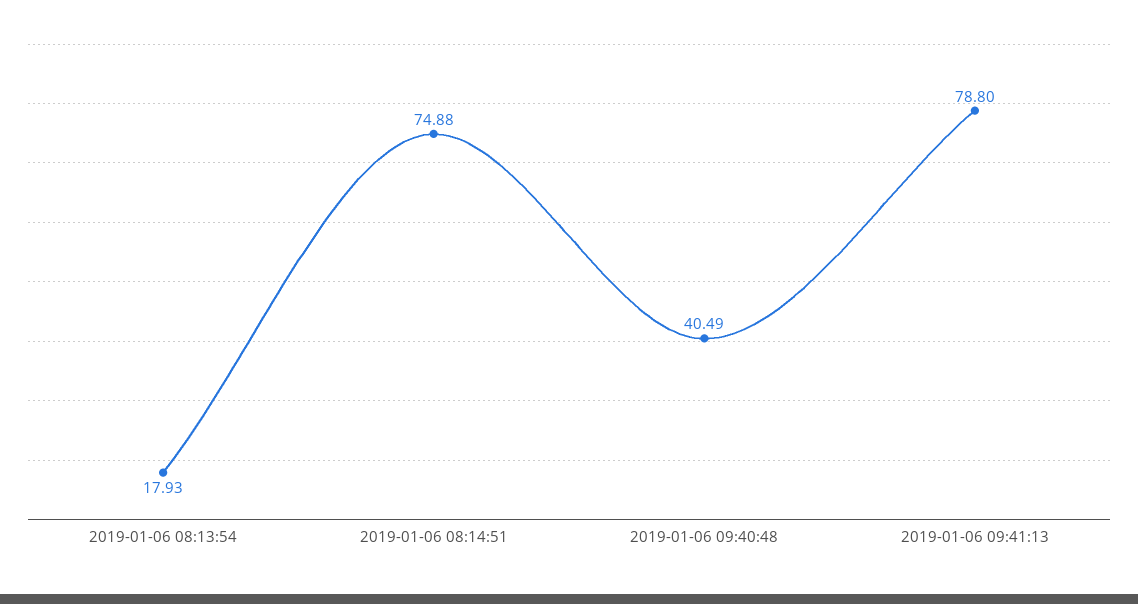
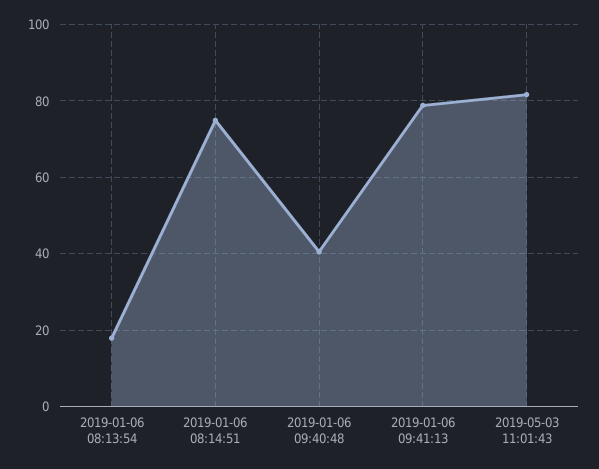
2019-05-03 11:01:43: none -> 82

